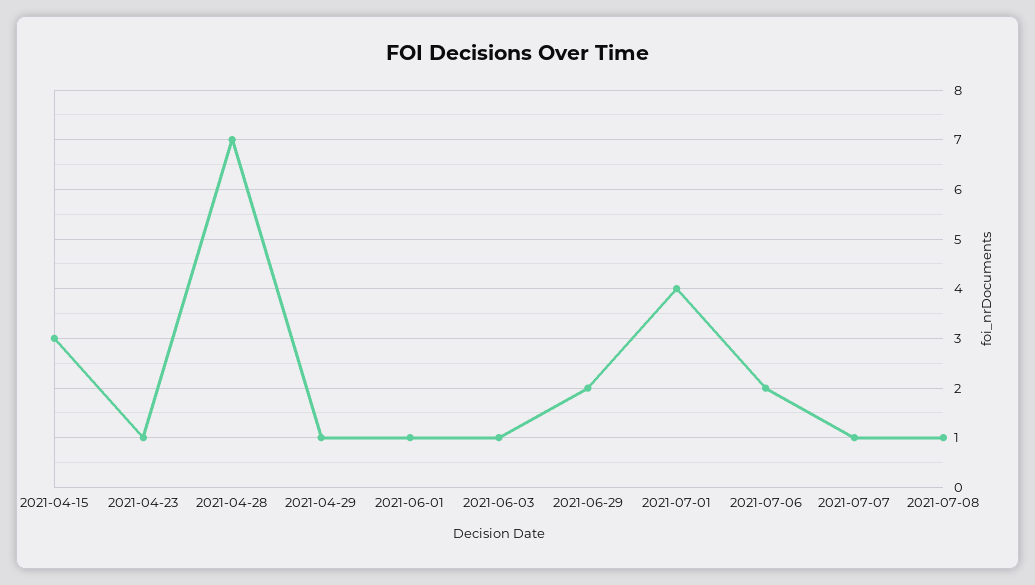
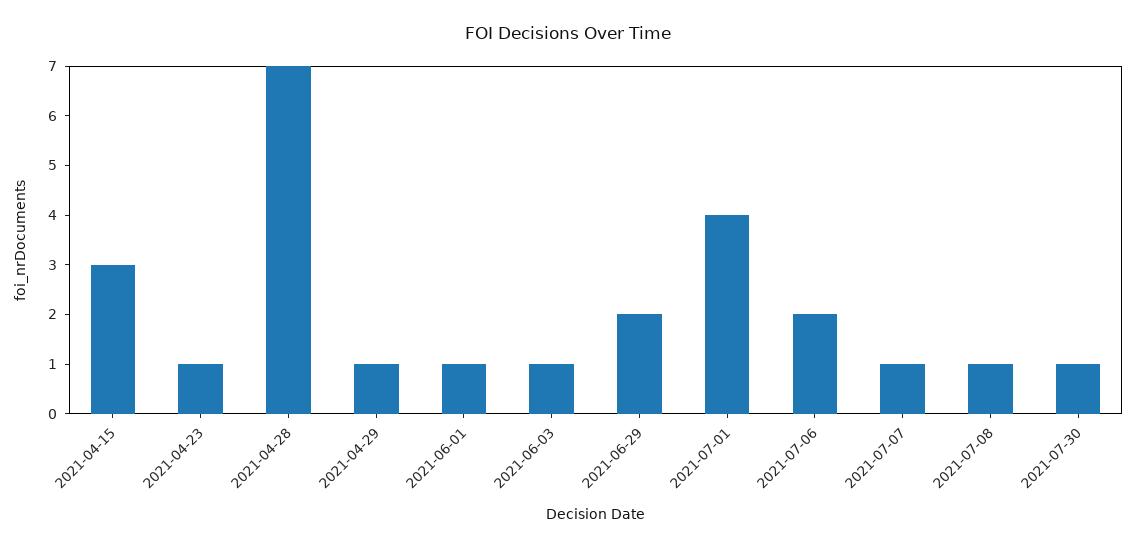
2021-07-30: none -> 1

